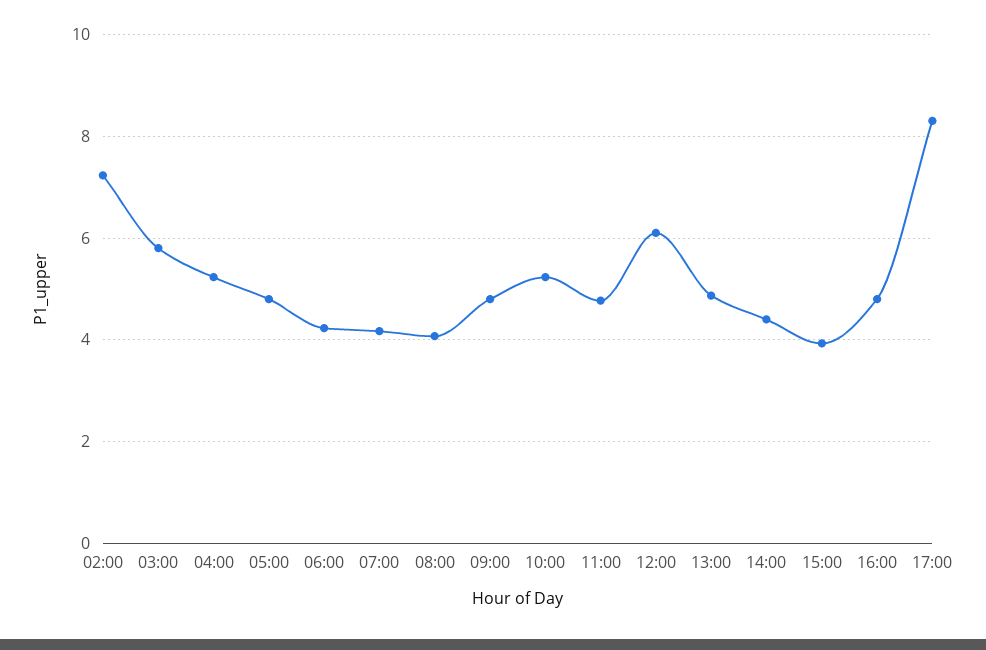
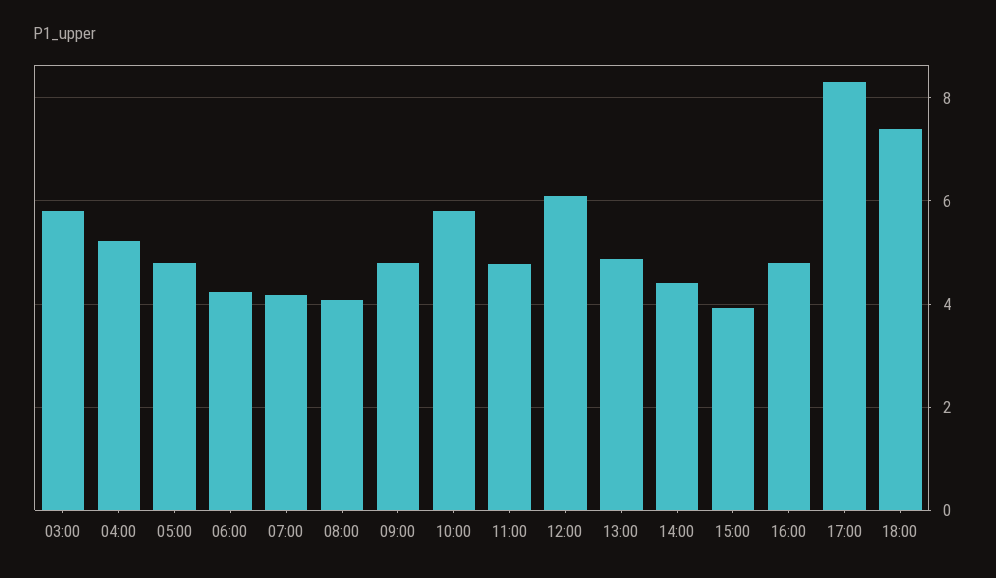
02:00: 7.2 -> none
10:00: 5.2 -> 5.8
18:00: none -> 7.4

